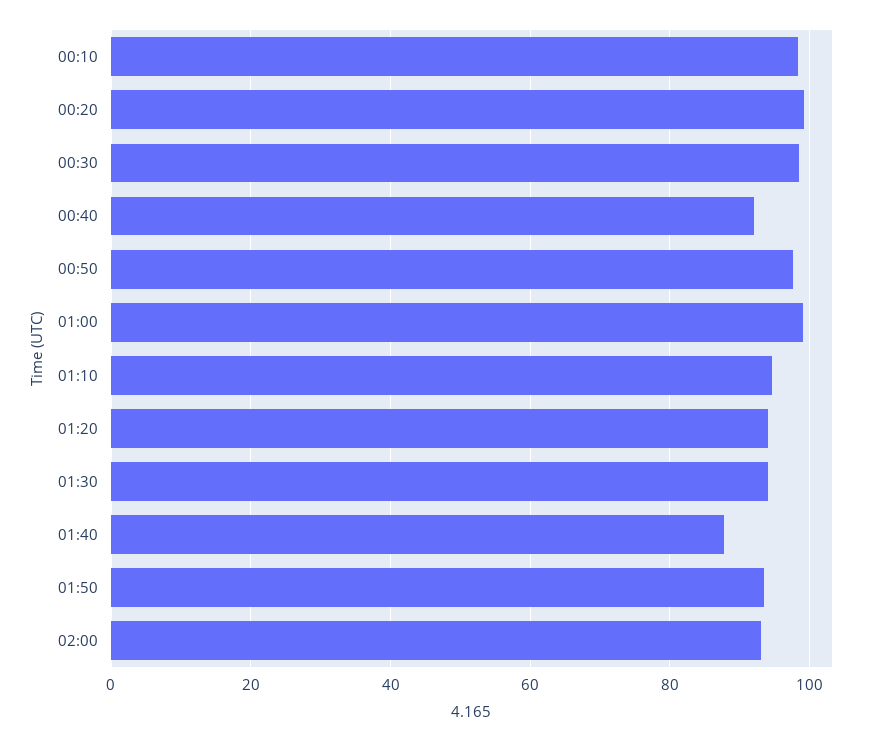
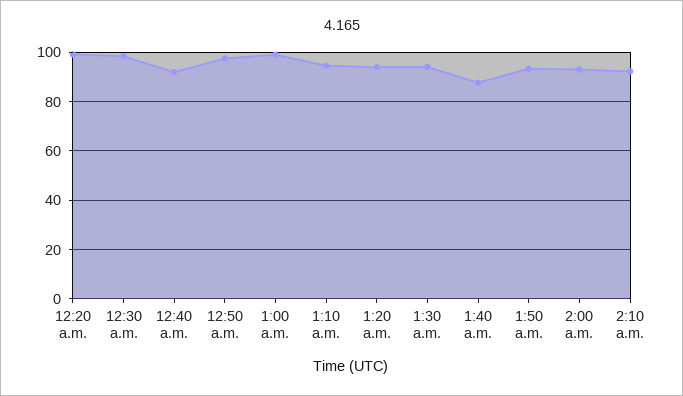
00:10: 98 -> none
2:10 a.m.: none -> 92.5

